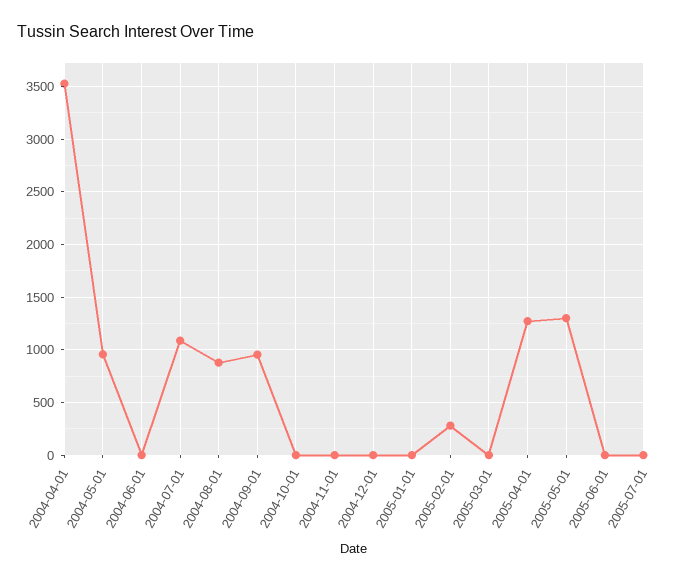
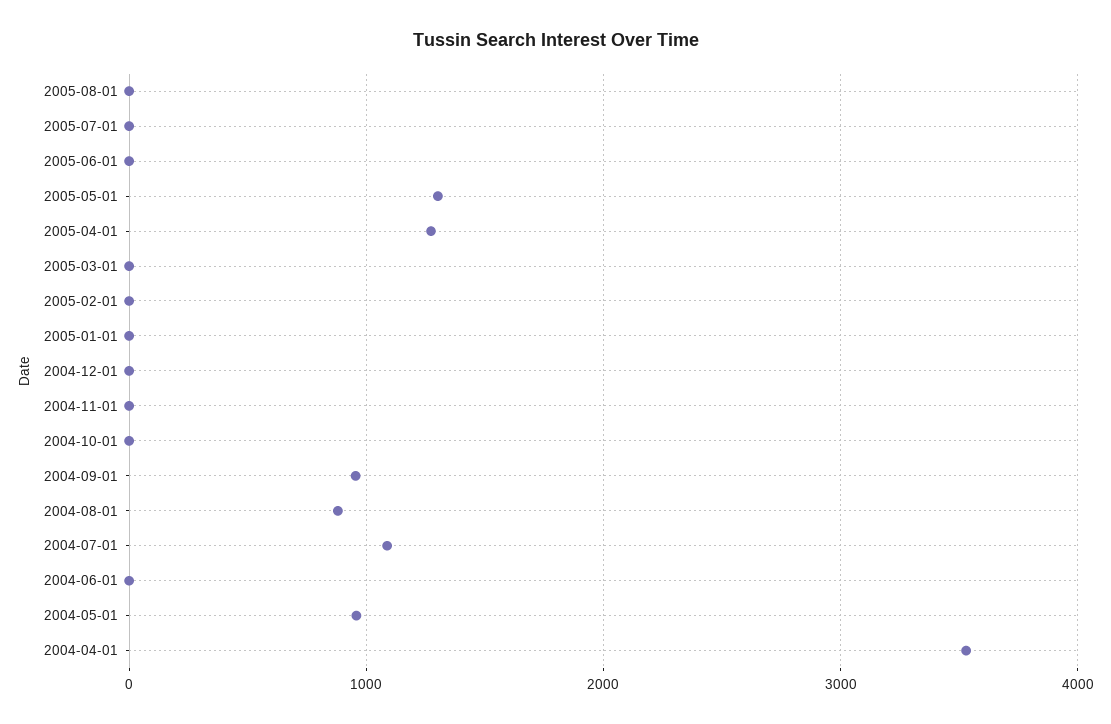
2005-02-01: 300 -> 0
2005-08-01: none -> 0

